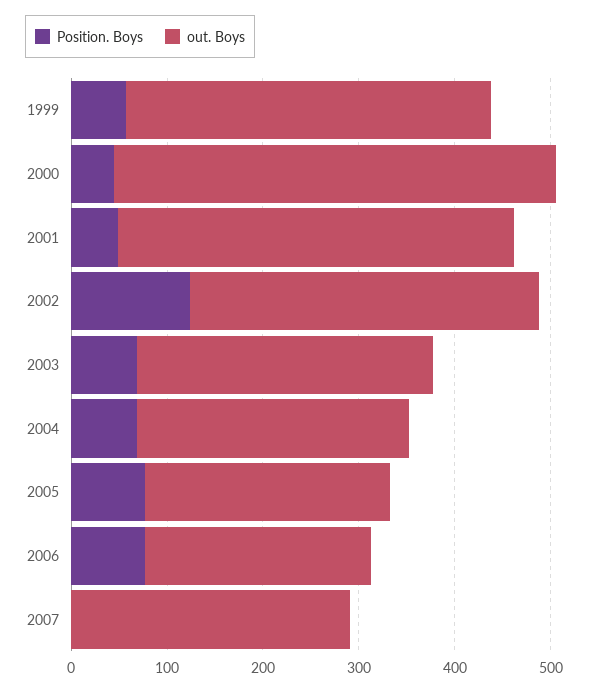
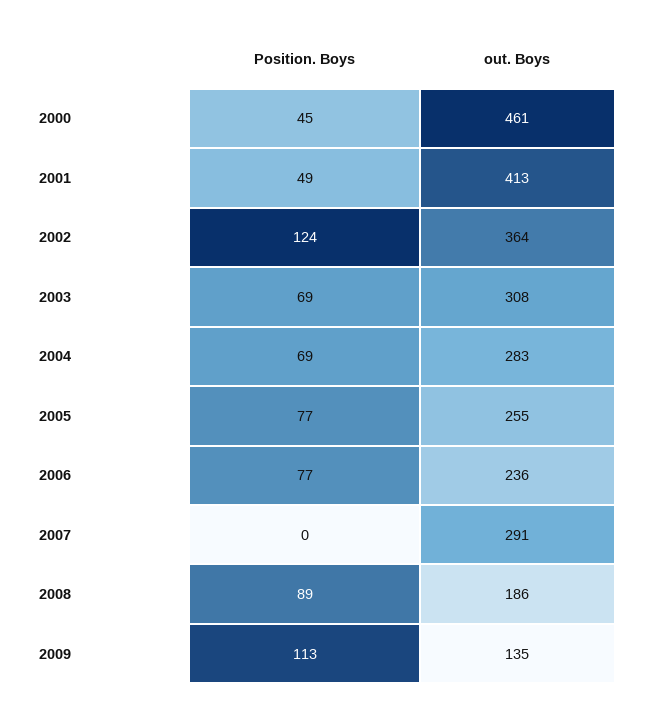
Position. Boys, 1999: 60 -> none
out. Boys, 1999: 380 -> none
Position. Boys, 2008: none -> 89
out. Boys, 2008: none -> 186
Position. Boys, 2009: none -> 113
out. Boys, 2009: none -> 135

